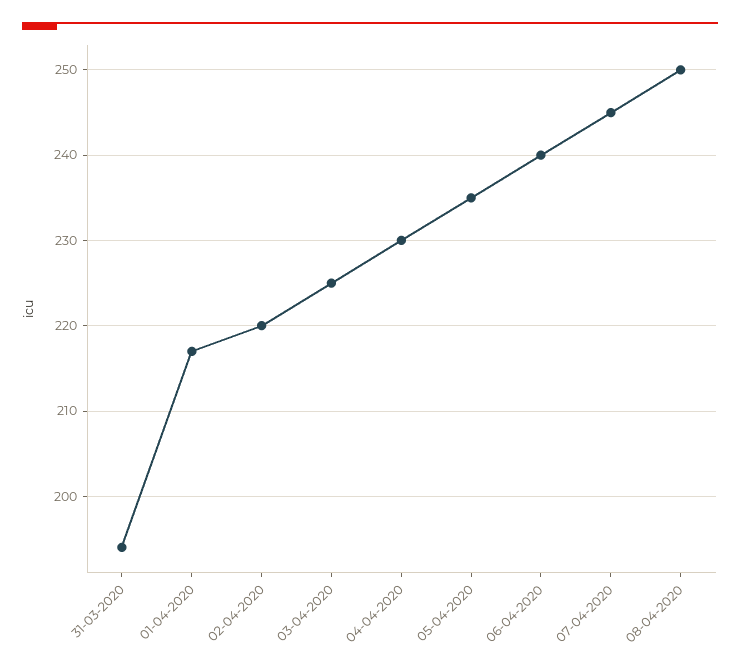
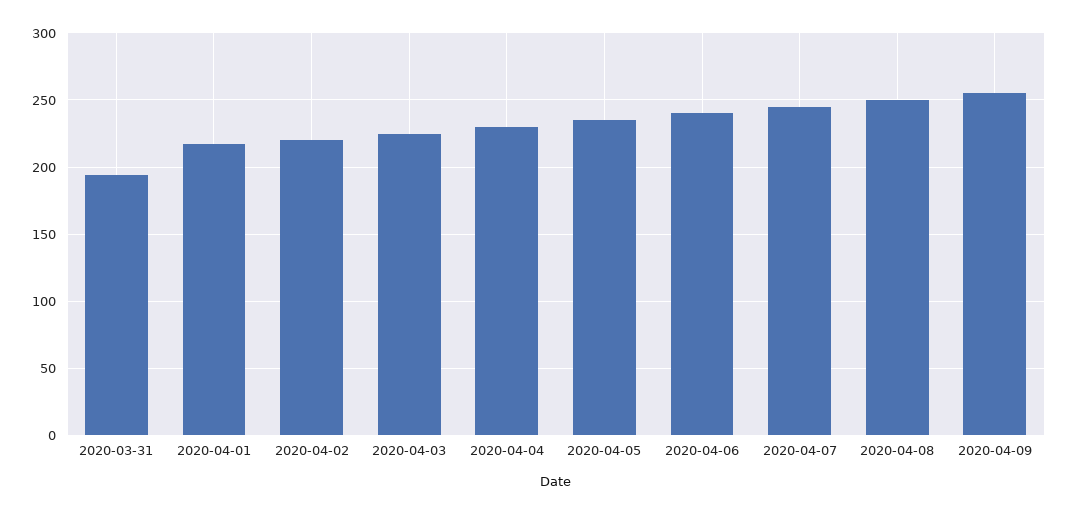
2020-04-09: none -> 255

